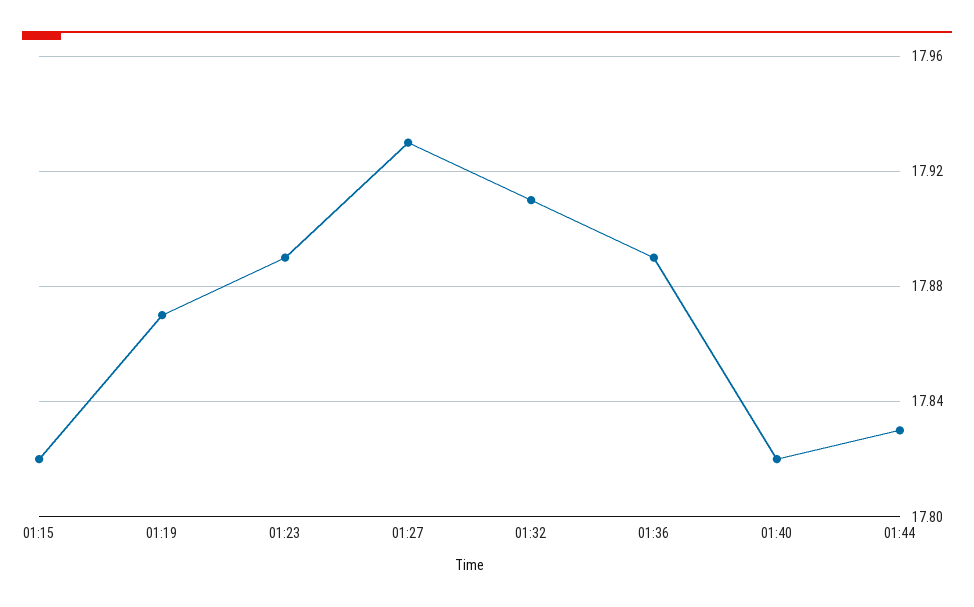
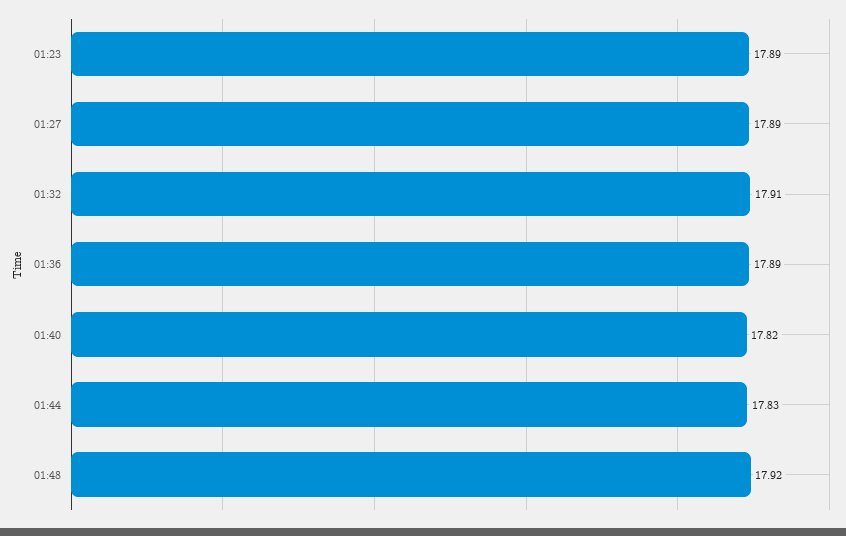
01:15: 17.82 -> none
01:19: 17.87 -> none
01:27: 17.93 -> 17.89
01:48: none -> 17.92

